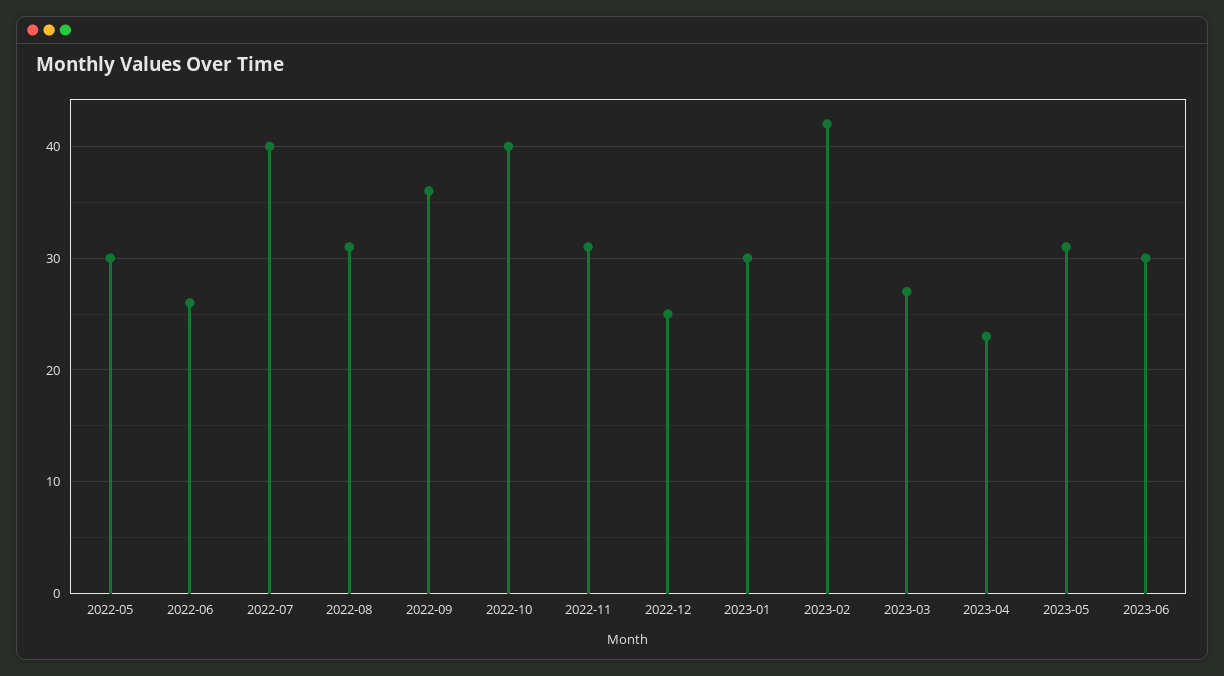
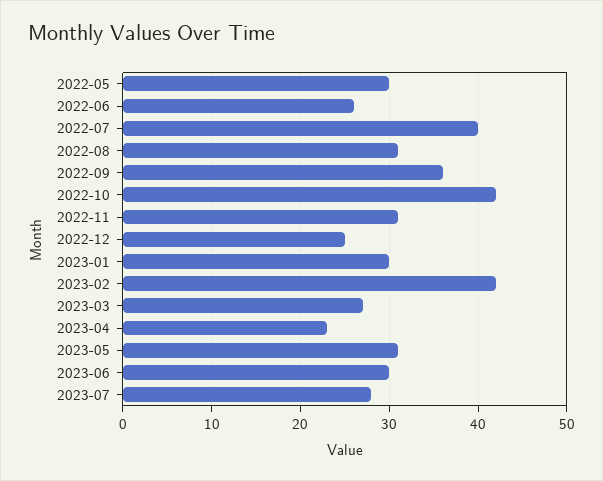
2022-10: 40 -> 42
2023-07: none -> 28

